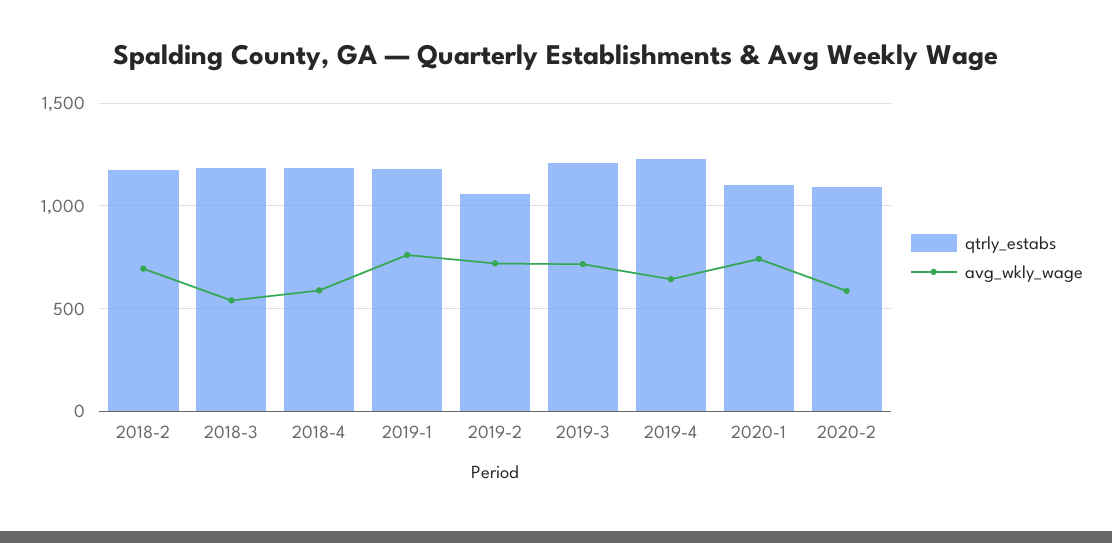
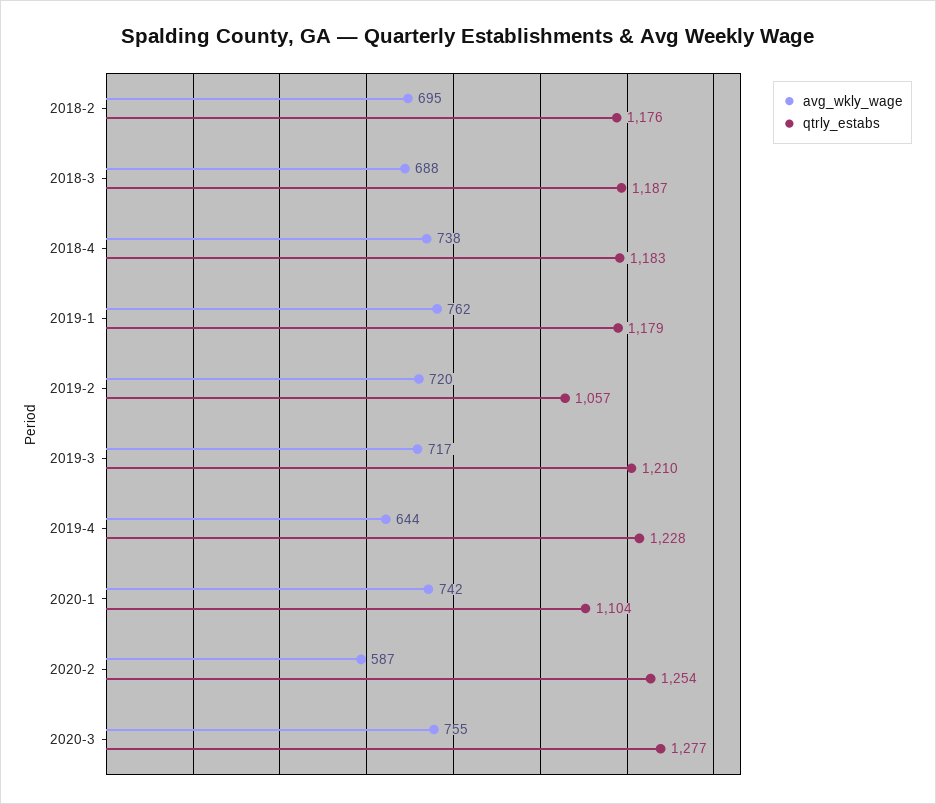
avg_wkly_wage, 2018-3: 550 -> 688
avg_wkly_wage, 2018-4: 600 -> 738
qtrly_estabs, 2020-2: 1100 -> 1254
avg_wkly_wage, 2020-3: none -> 755
qtrly_estabs, 2020-3: none -> 1277

